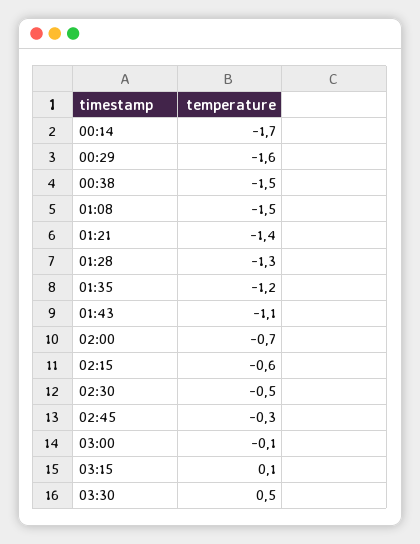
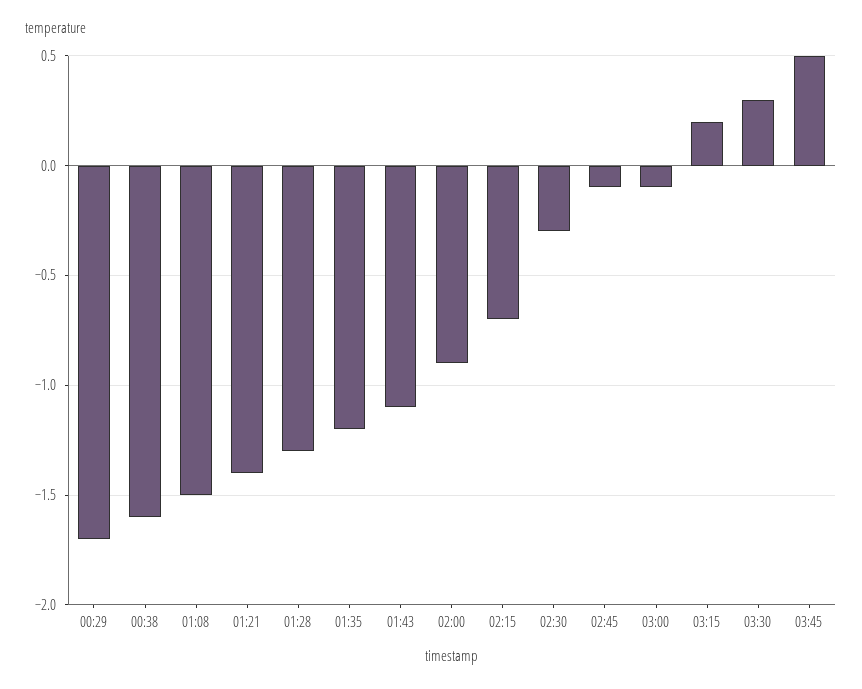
00:14: -1.7 -> none
00:29: -1.6 -> -1.7
00:38: -1.5 -> -1.6
02:00: -0.7 -> -0.9
02:15: -0.6 -> -0.7
02:30: -0.5 -> -0.3
02:45: -0.3 -> -0.1
03:15: 0.1 -> 0.2
03:30: 0.5 -> 0.3
03:45: none -> 0.5

